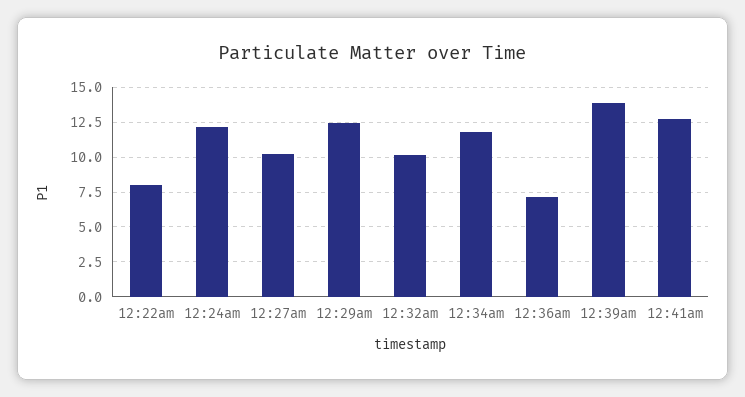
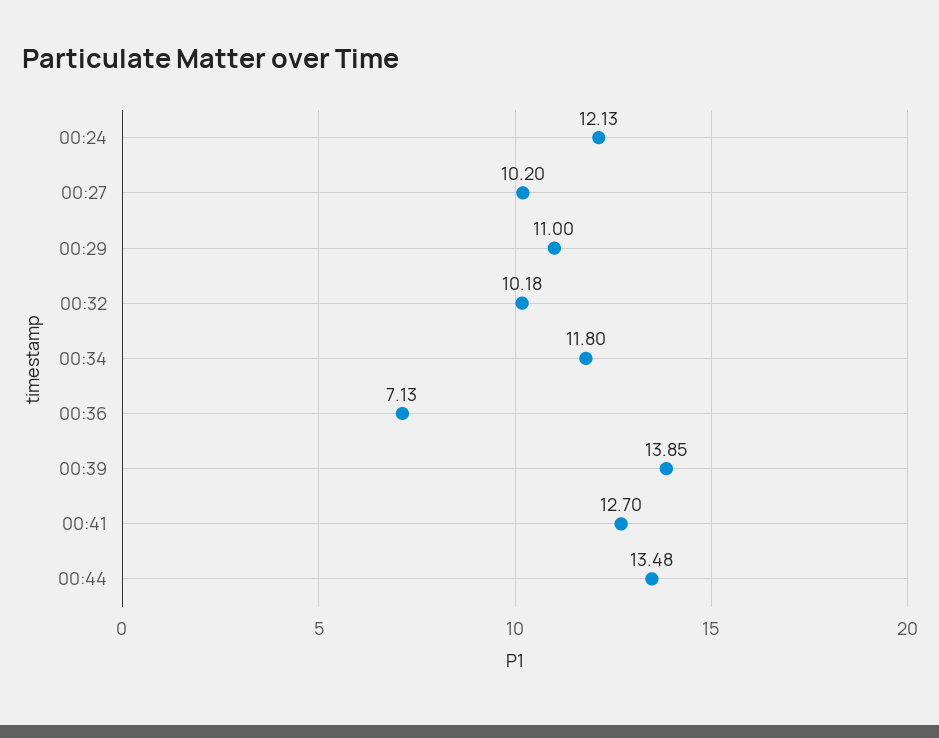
12:22am: 8 -> none
12:29am: 12.5 -> 11
00:44: none -> 13.48

